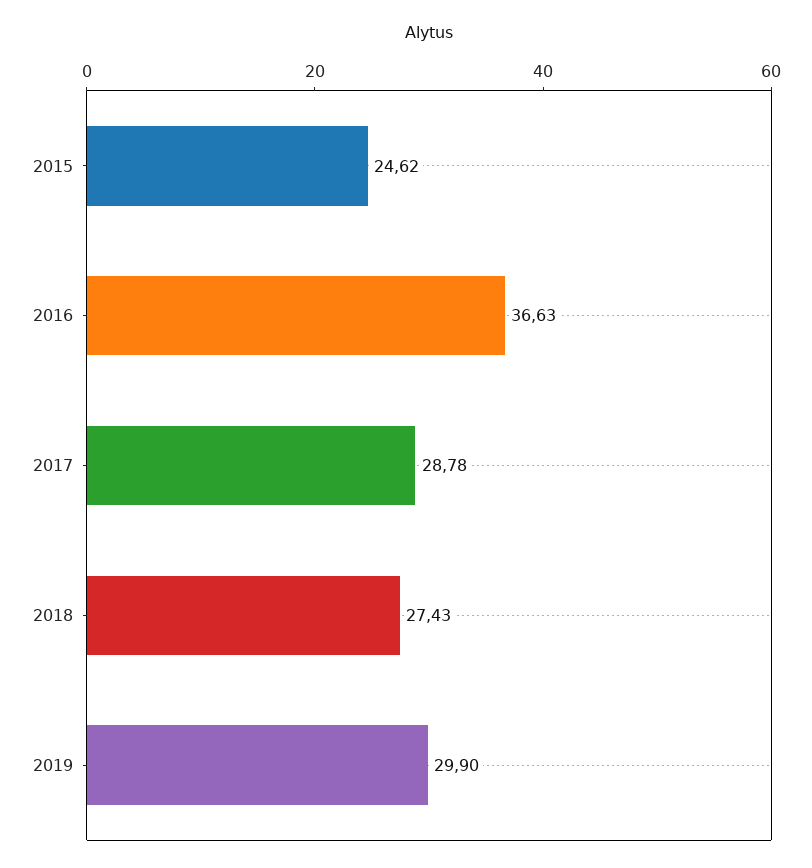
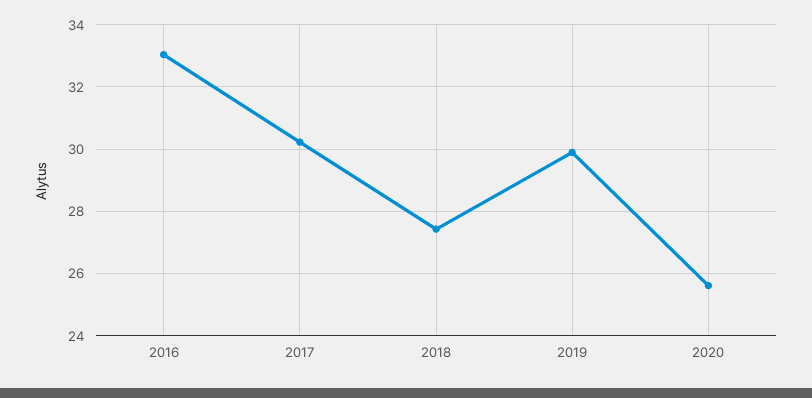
2015: 24.62 -> none
2016: 36.63 -> 33
2017: 28.78 -> 30.2
2020: none -> 25.6

